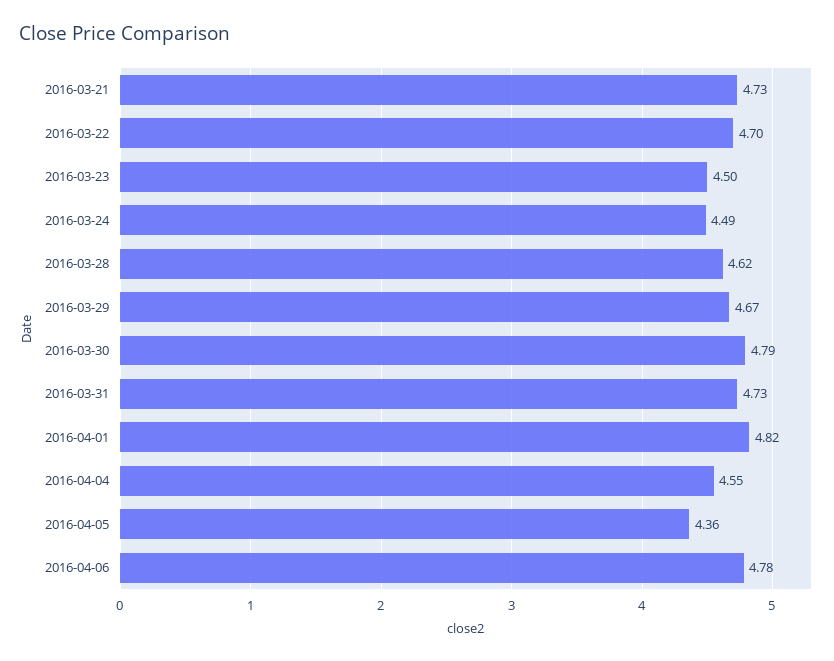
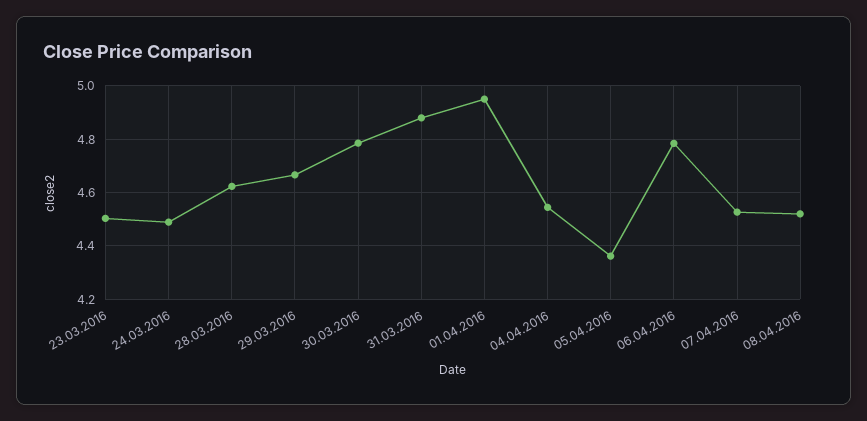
2016-03-21: 4.73 -> none
2016-03-22: 4.7 -> none
2016-03-31: 4.73 -> 4.875
2016-04-01: 4.82 -> 4.95
07.04.2016: none -> 4.525
08.04.2016: none -> 4.525

